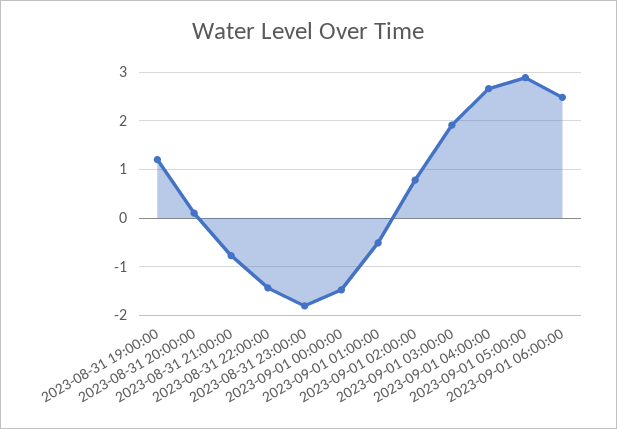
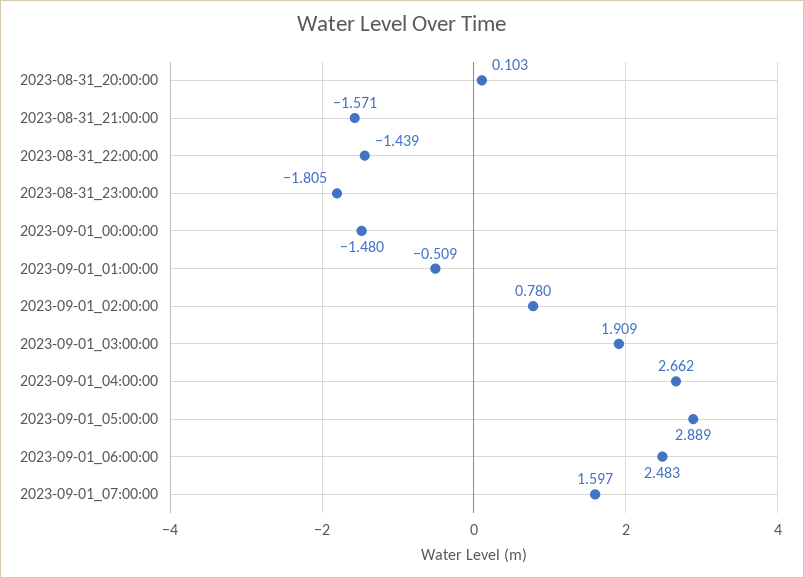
2023-08-31 19:00:00: 1.2 -> none
2023-08-31 21:00:00: -0.8 -> -1.571
2023-09-01_07:00:00: none -> 1.597

